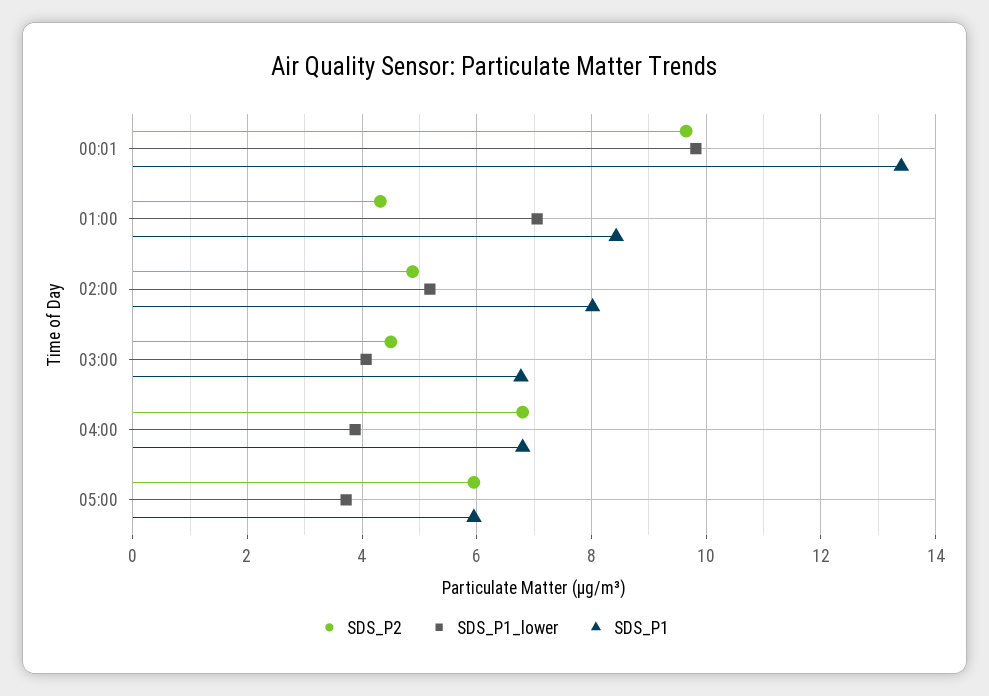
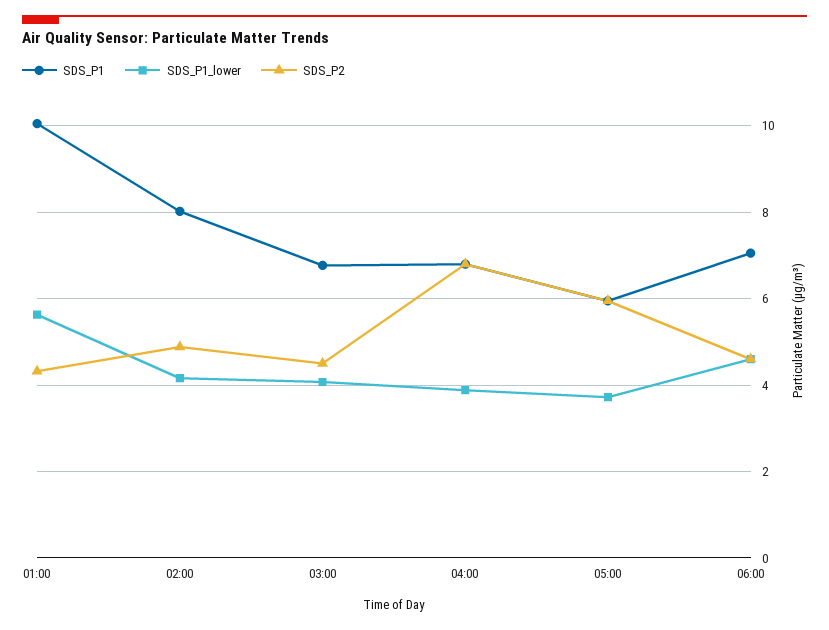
SDS_P2, 00:01: 9.6 -> none
SDS_P1_lower, 00:01: 9.8 -> none
SDS_P1, 00:01: 13.4 -> none
SDS_P1_lower, 01:00: 7 -> 5.6
SDS_P1, 01:00: 8.4 -> 10
SDS_P1_lower, 02:00: 5.2 -> 4.2
SDS_P1, 06:00: none -> 7
SDS_P1_lower, 06:00: none -> 4.6
SDS_P2, 06:00: none -> 4.6

